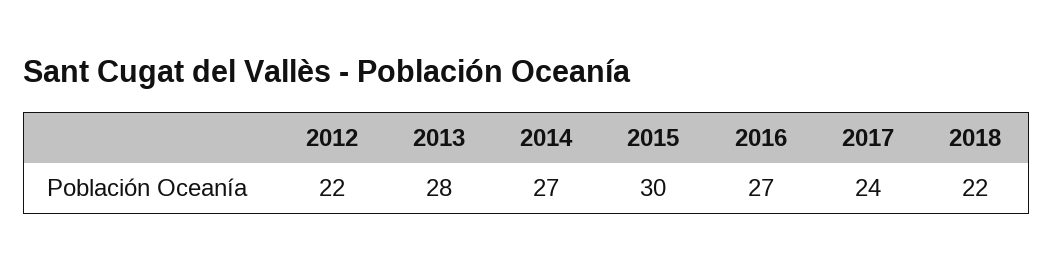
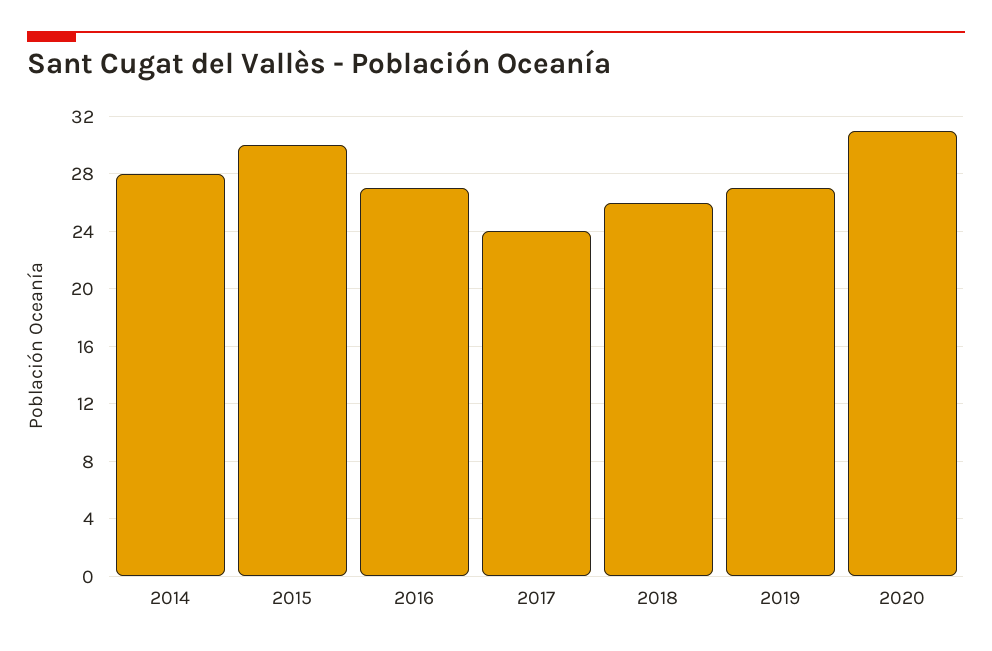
2012: 22 -> none
2013: 28 -> none
2014: 27 -> 28
2018: 22 -> 26
2019: none -> 27
2020: none -> 31

